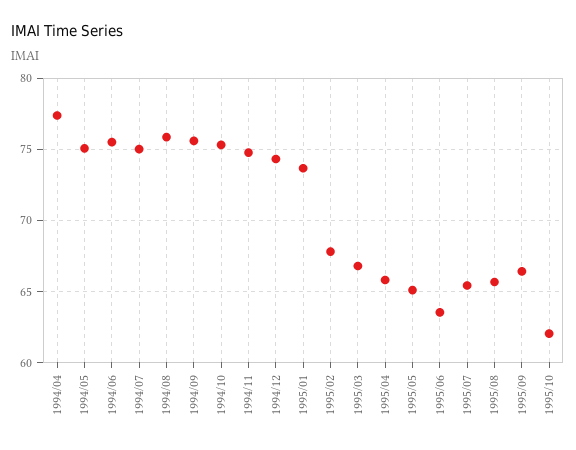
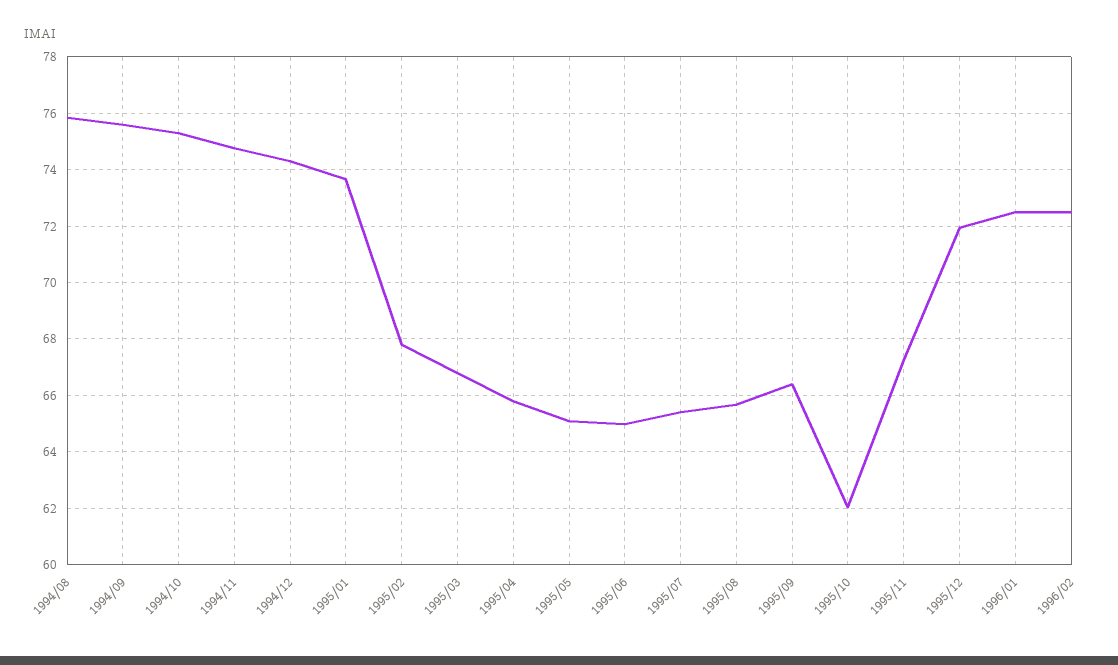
1994/04: 77.5 -> none
1994/05: 75 -> none
1994/06: 75.5 -> none
1994/07: 75 -> none
1995/06: 63.5 -> 65
1995/11: none -> 67.25
1995/12: none -> 72
1996/01: none -> 72.5
1996/02: none -> 72.5

